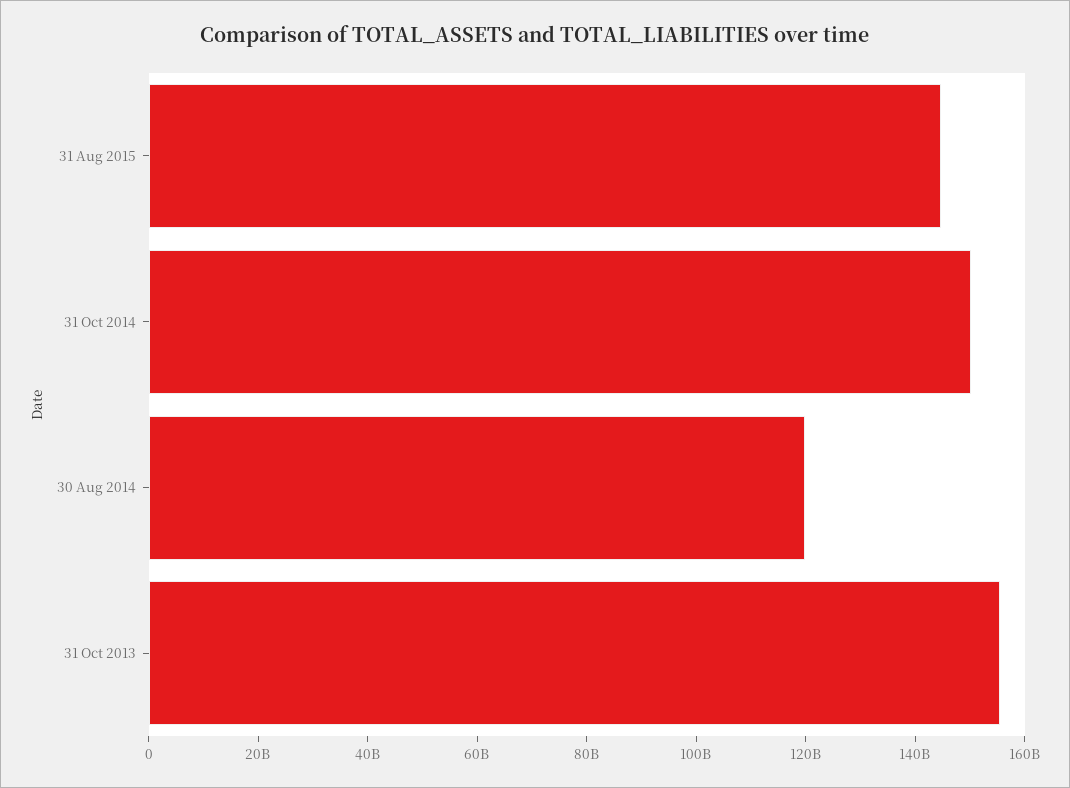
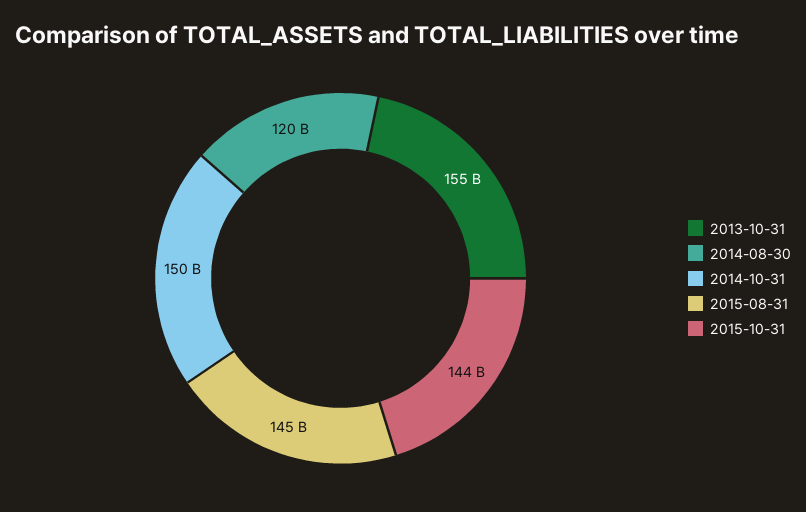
2015-10-31: none -> 144000000000

